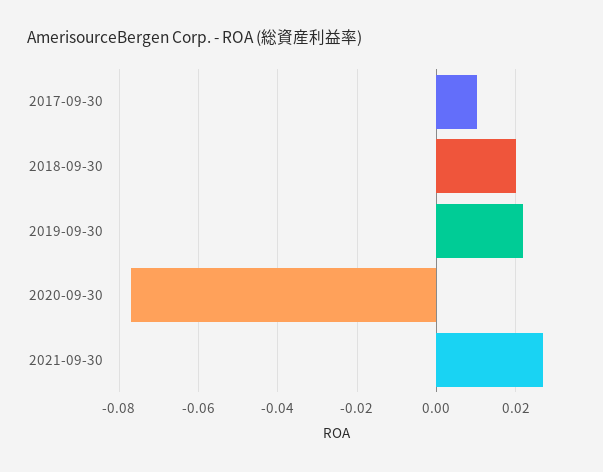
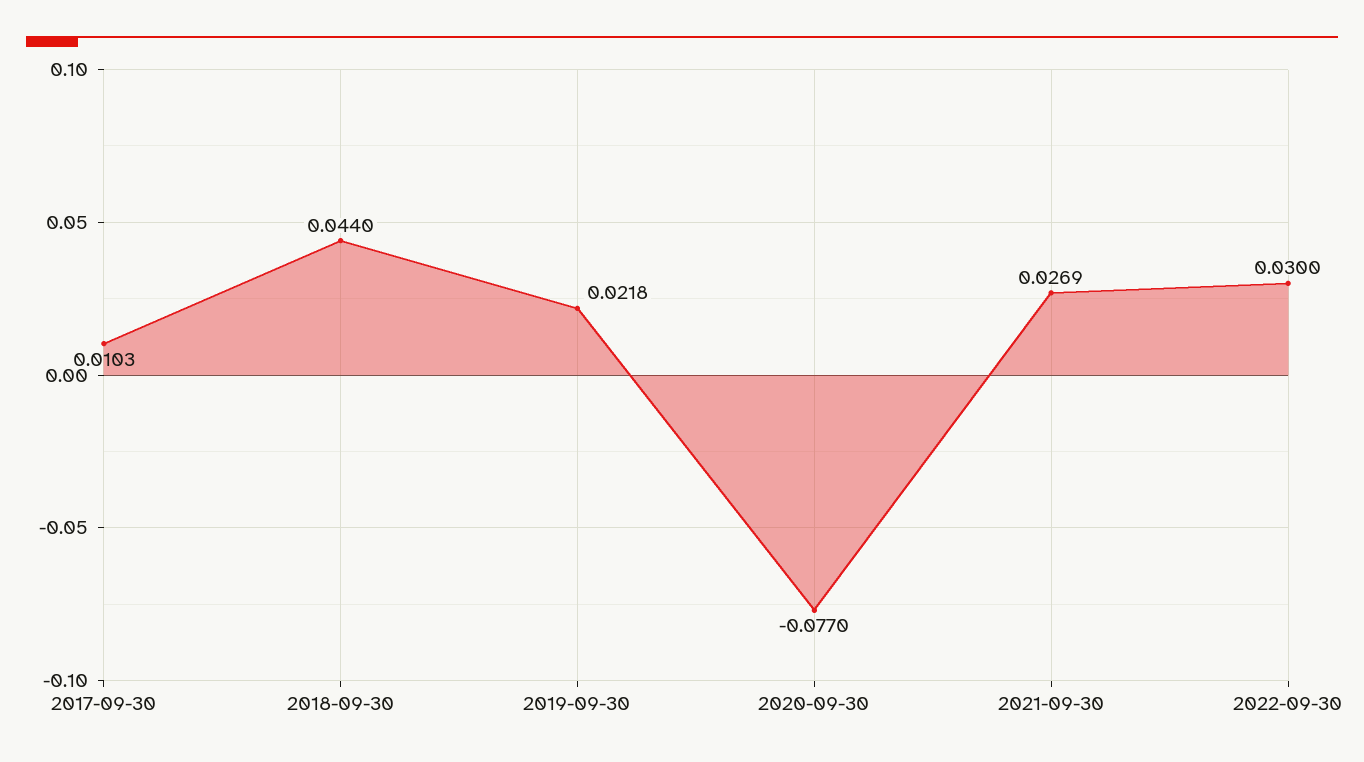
2018-09-30: 0.02 -> 0.044
2022-09-30: none -> 0.03

